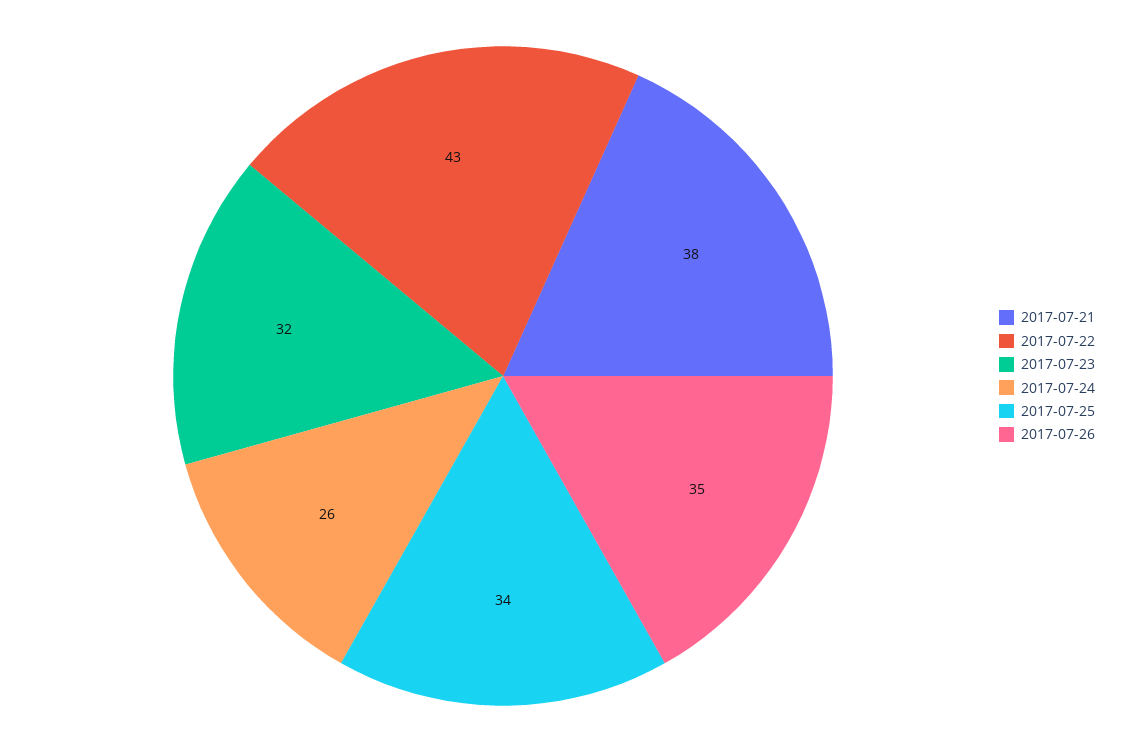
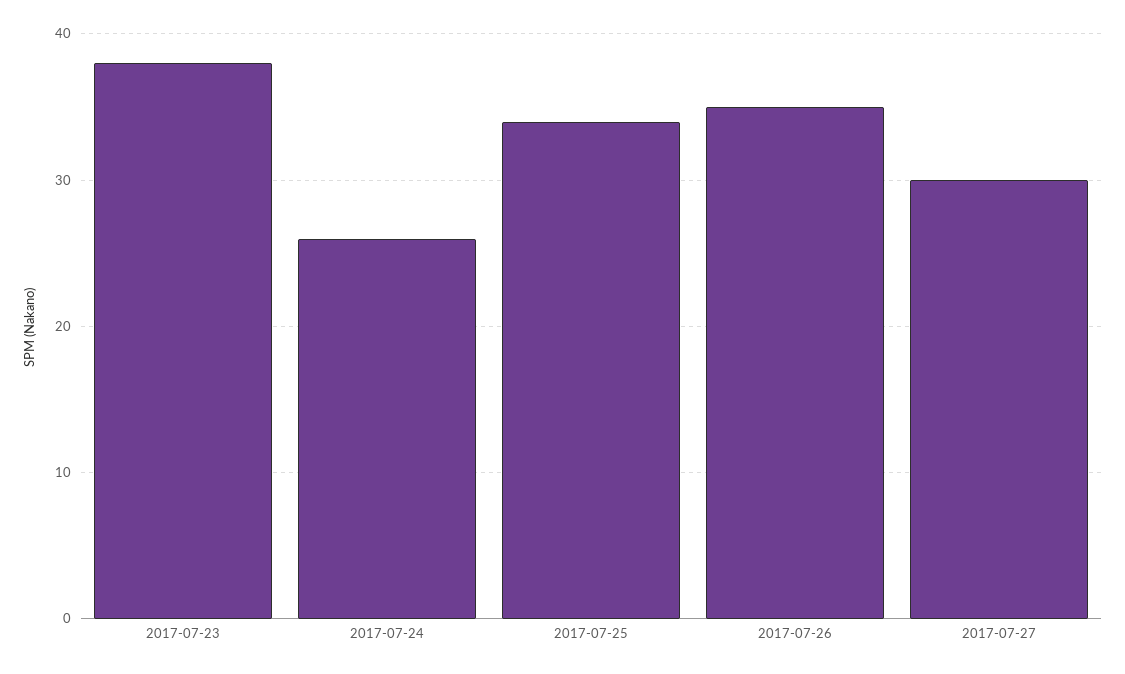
2017-07-21: 38 -> none
2017-07-22: 43 -> none
2017-07-23: 32 -> 38
2017-07-27: none -> 30

